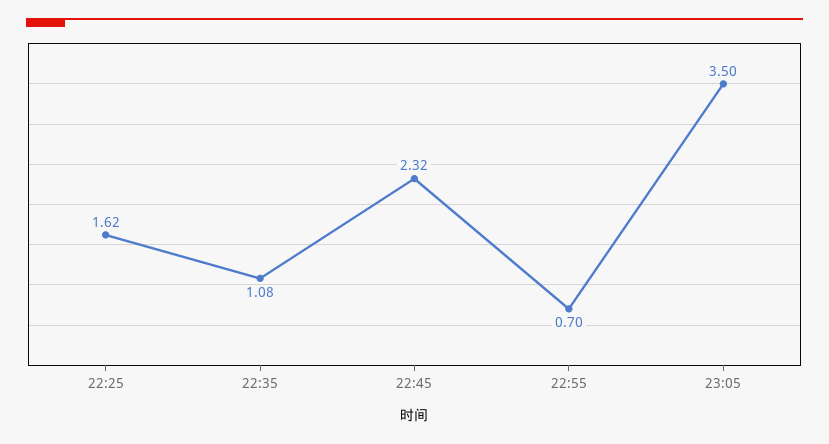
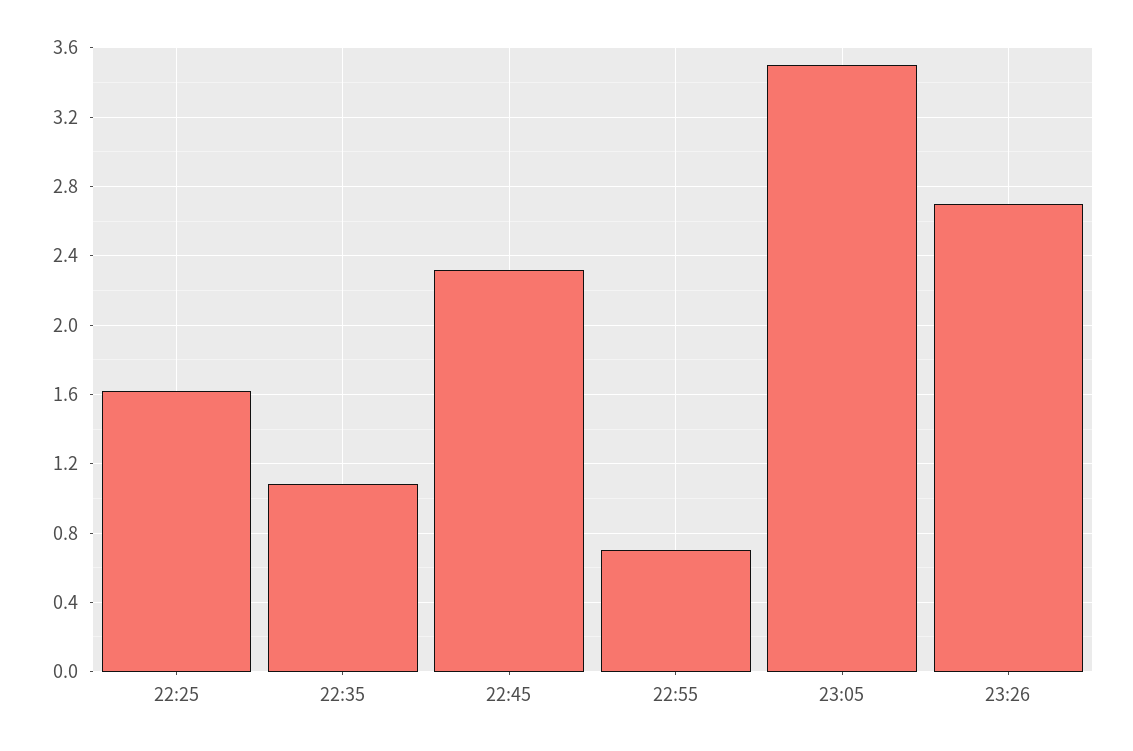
23:26: none -> 2.7

